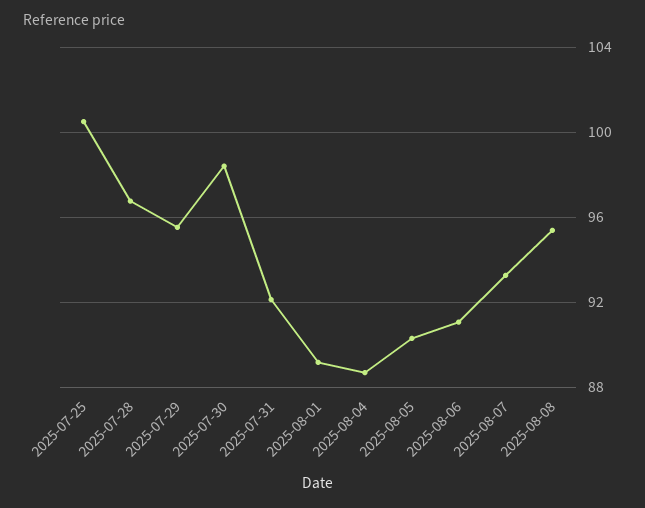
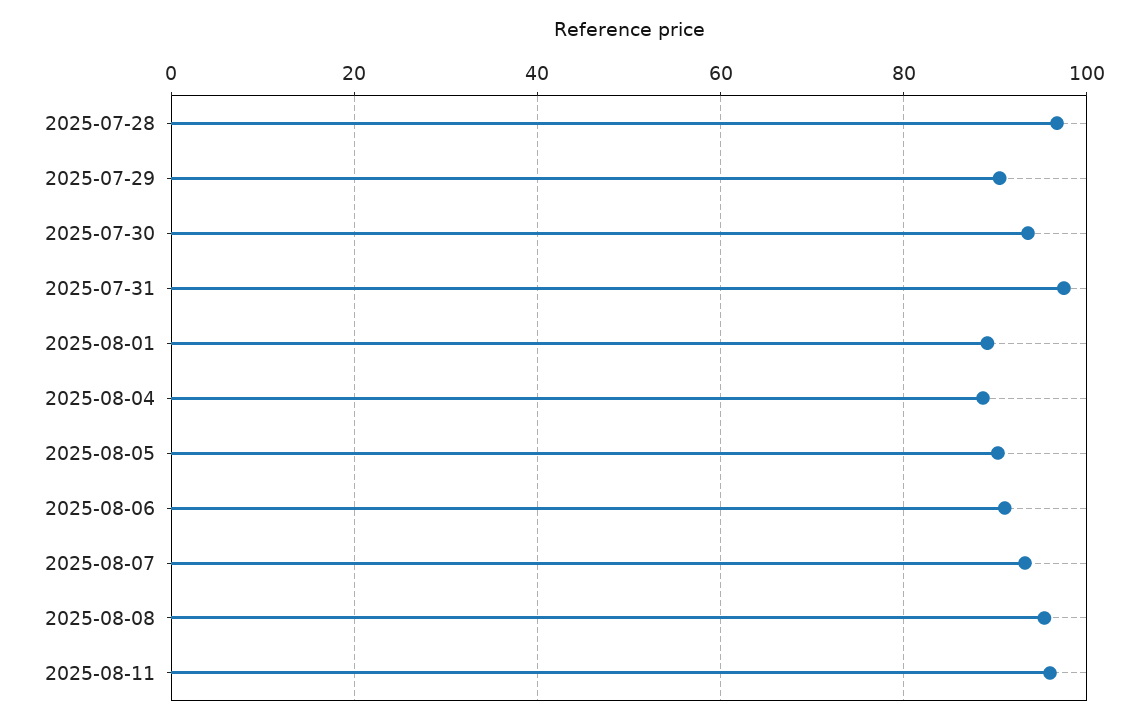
2025-07-25: 100.5 -> none
2025-07-29: 95.5 -> 90
2025-07-30: 98.5 -> 94
2025-07-31: 92 -> 98
2025-08-11: none -> 96

